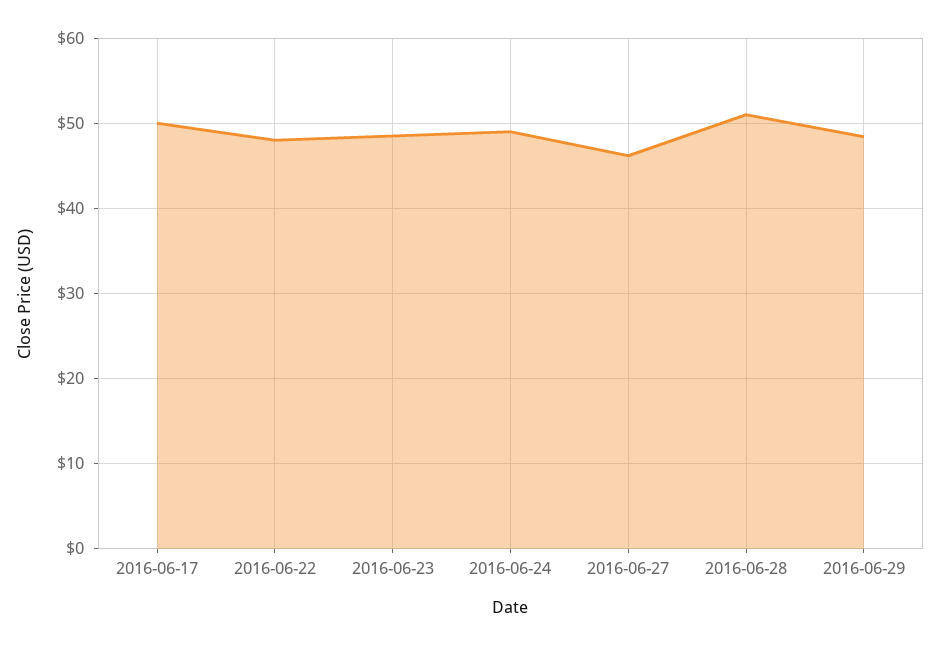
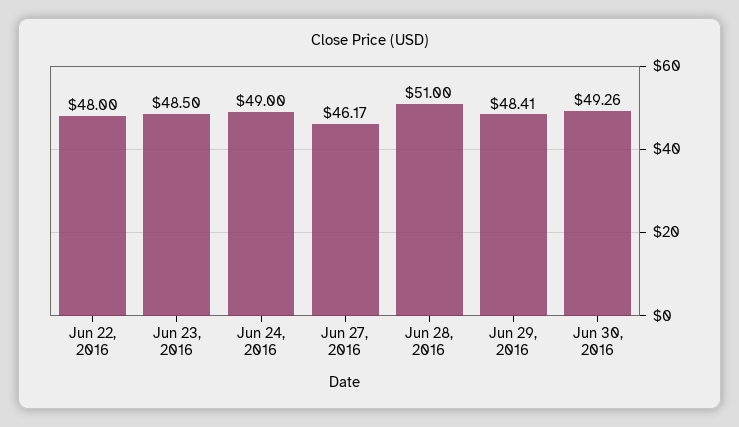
2016-06-17: 50 -> none
Jun 30, 2016: none -> 49.26

